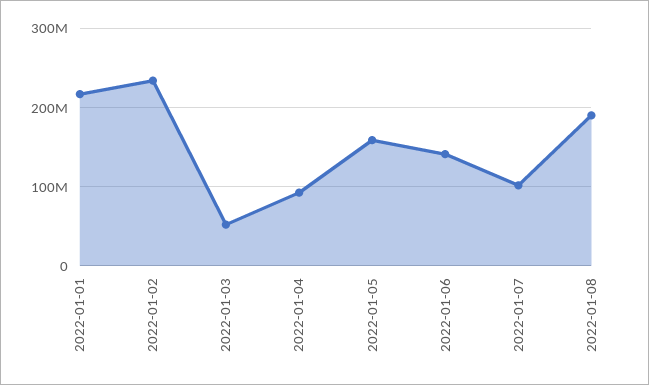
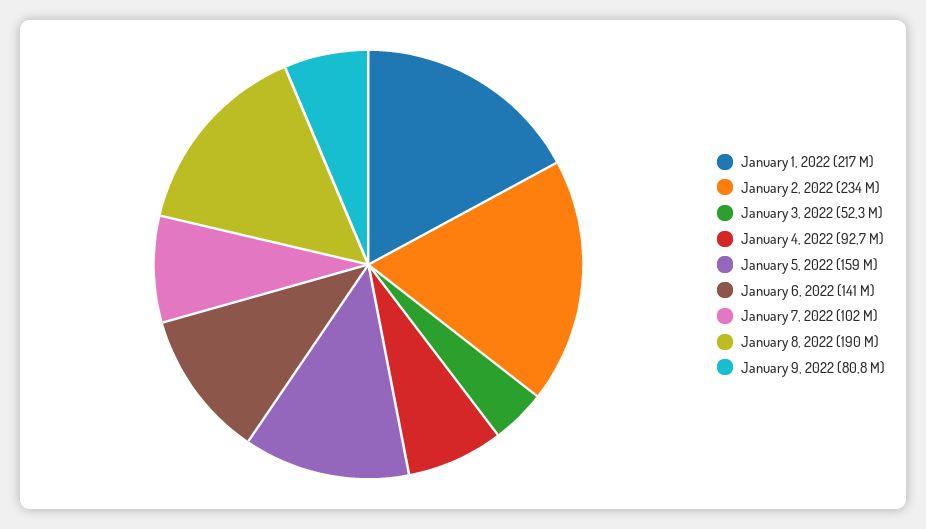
January 9, 2022: none -> 80800000

